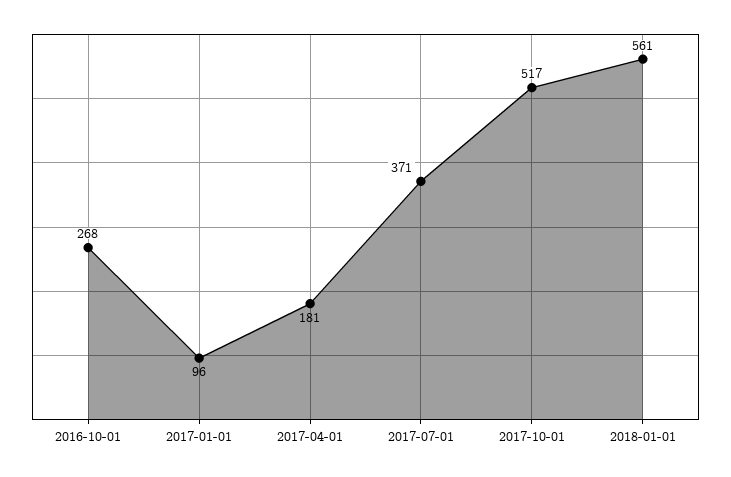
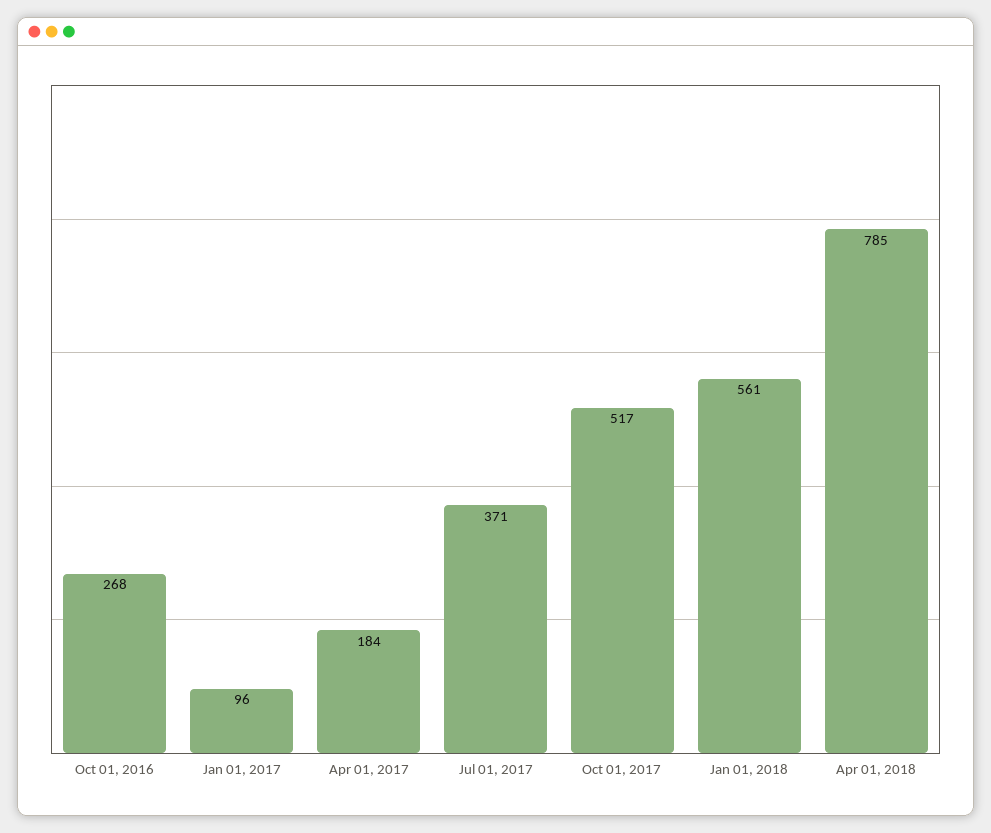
2017-04-01: 181 -> 184
Apr 01, 2018: none -> 785

